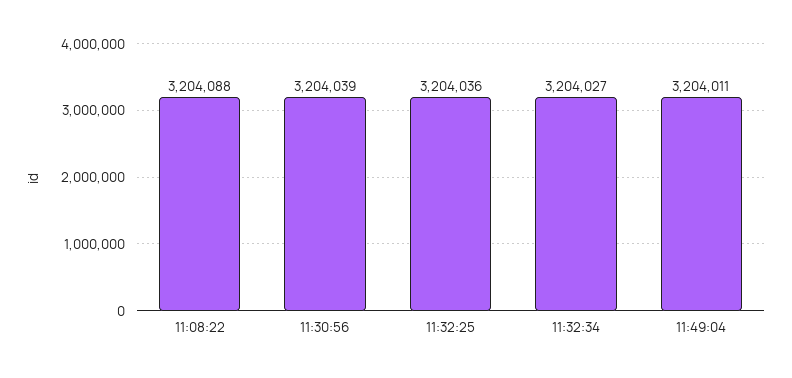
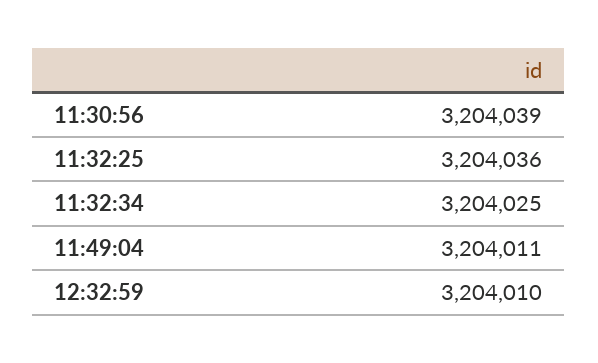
11:08:22: 3204088 -> none
11:32:34: 3204027 -> 3204025
12:32:59: none -> 3204010

